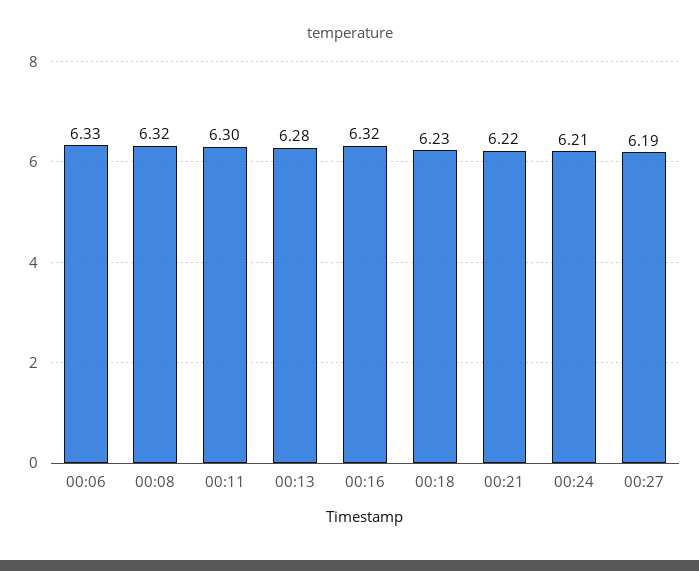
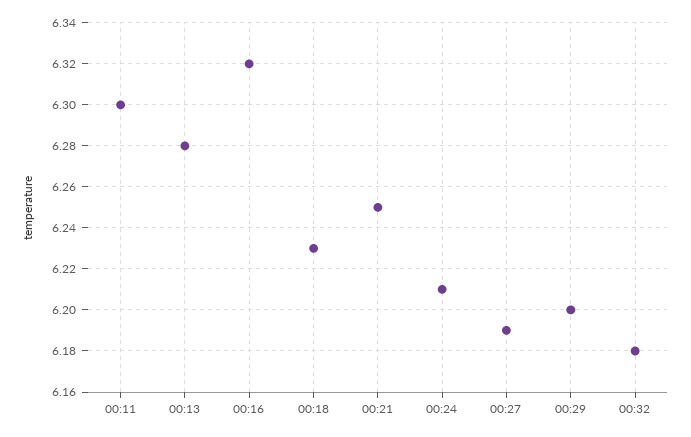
00:06: 6.33 -> none
00:08: 6.32 -> none
00:21: 6.22 -> 6.25
00:29: none -> 6.2
00:32: none -> 6.18

